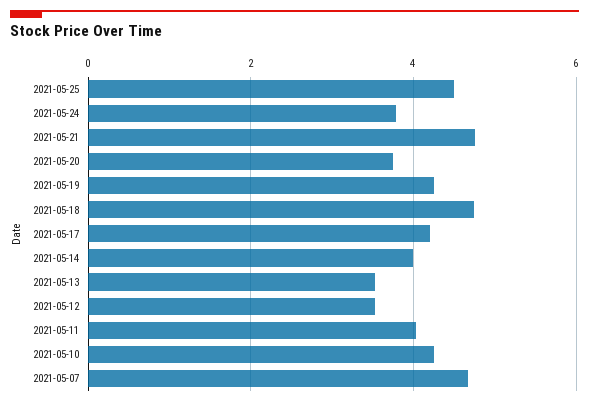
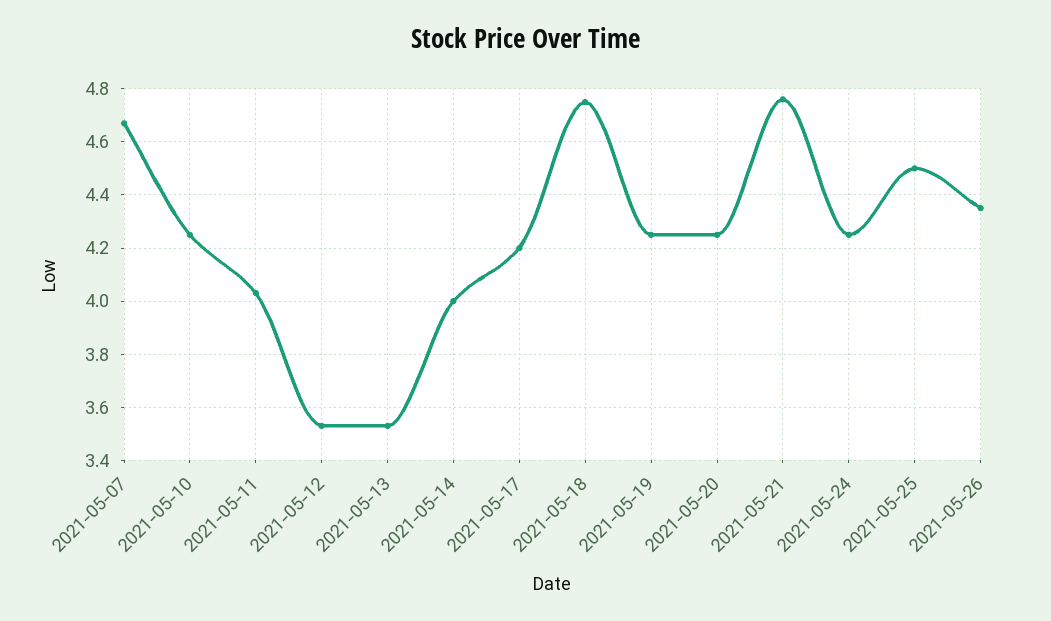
2021-05-24: 3.8 -> 4.25
2021-05-20: 3.8 -> 4.25
2021-05-26: none -> 4.35

